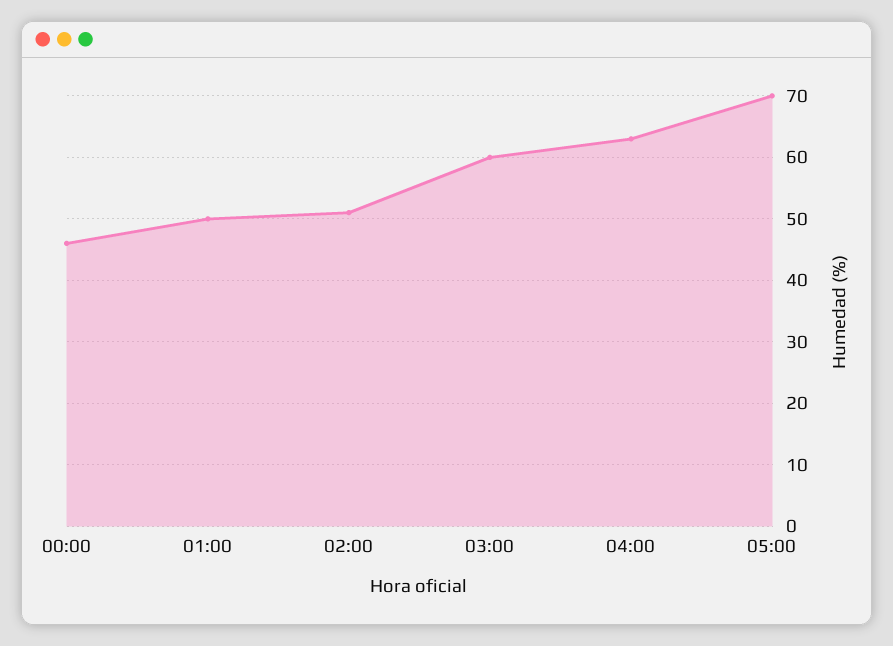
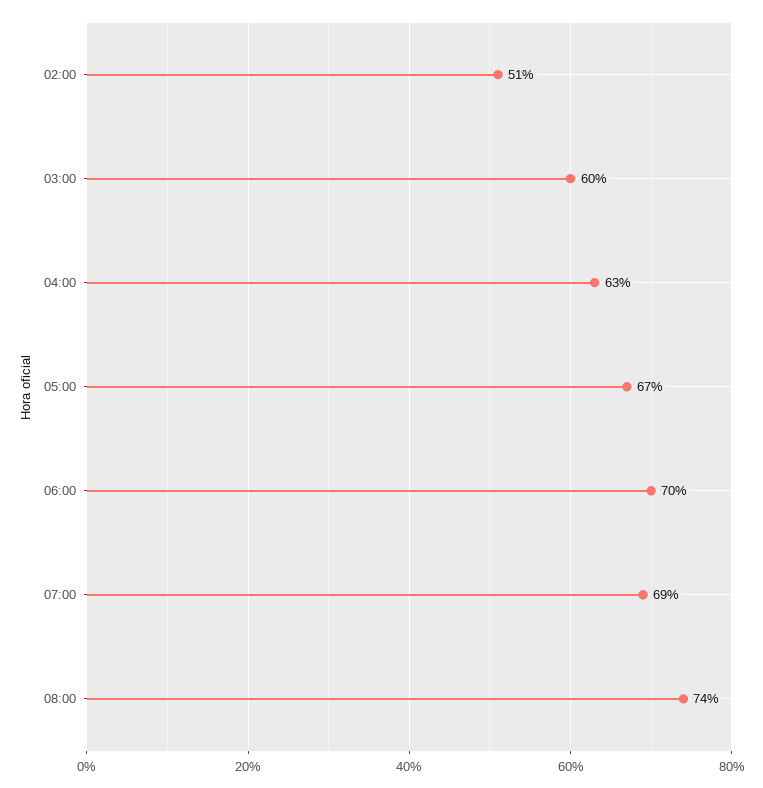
00:00: 46 -> none
01:00: 50 -> none
05:00: 70 -> 67
06:00: none -> 70
07:00: none -> 69
08:00: none -> 74

